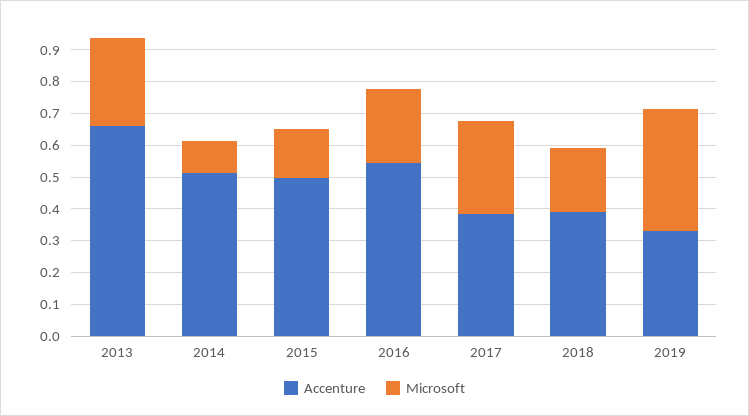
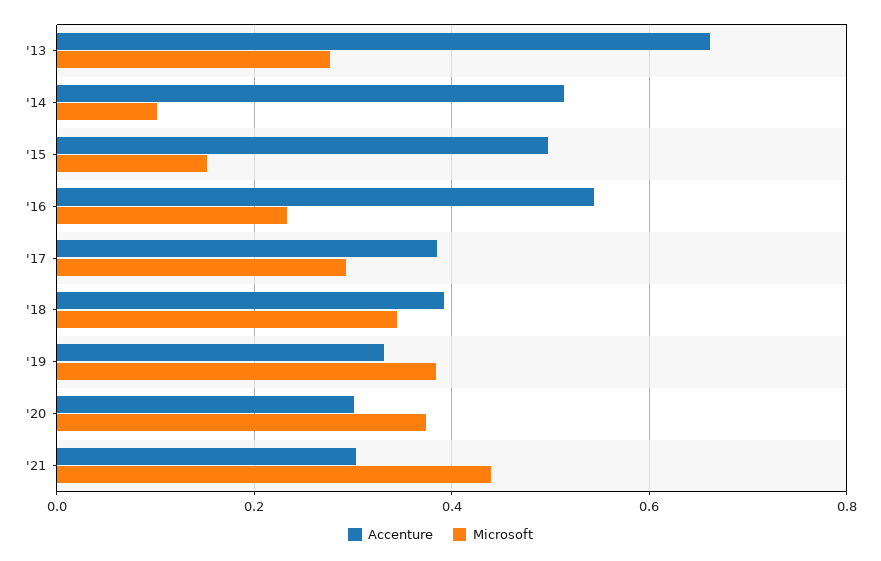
Microsoft, 2018: 0.2 -> 0.34
Accenture, '20: none -> 0.3
Microsoft, '20: none -> 0.38
Accenture, '21: none -> 0.3
Microsoft, '21: none -> 0.44

